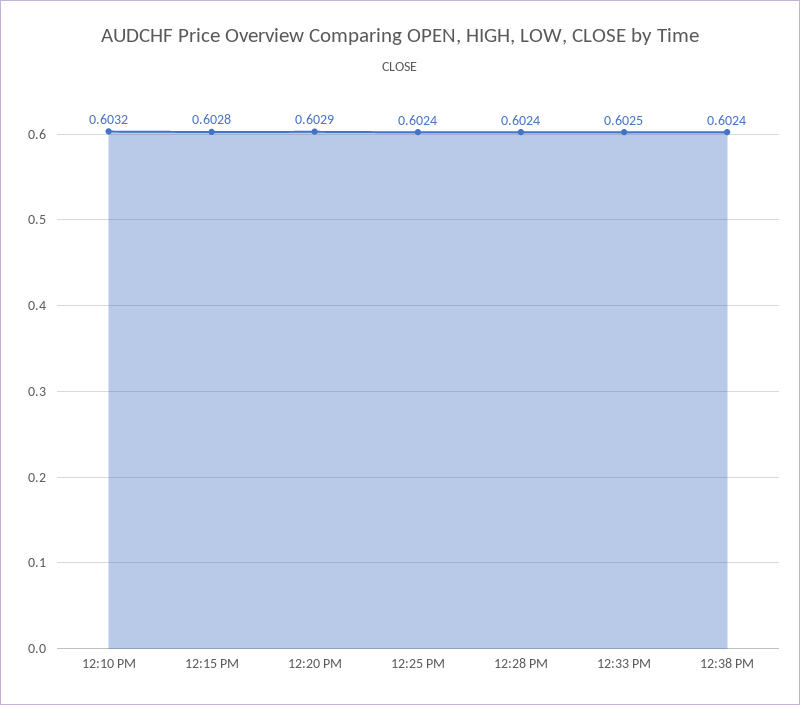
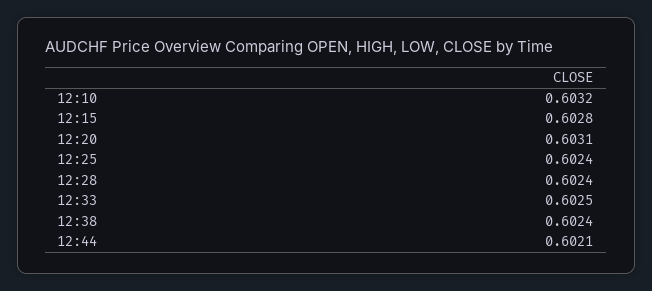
12:20 PM: 0.6029 -> 0.6031
12:44: none -> 0.6021

